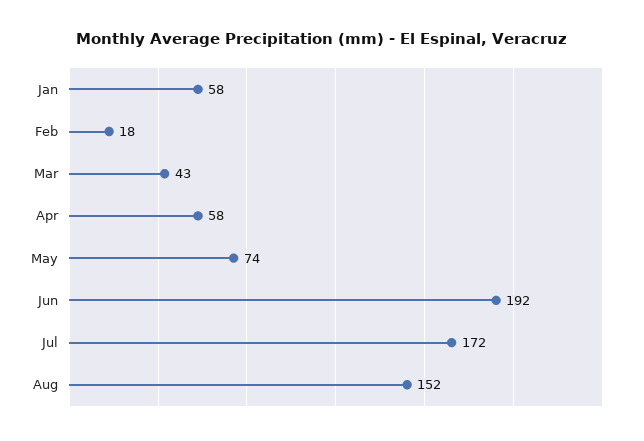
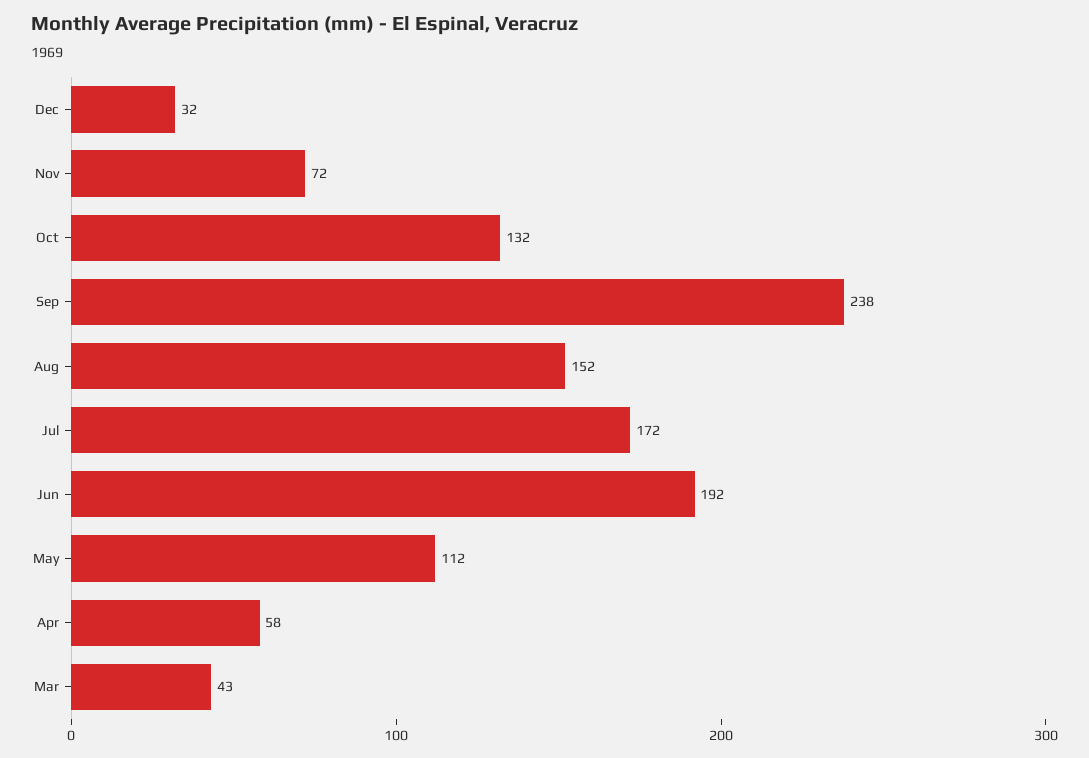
Jan: 58 -> none
Feb: 18 -> none
May: 74 -> 112
Dec: none -> 32
Nov: none -> 72
Oct: none -> 132
Sep: none -> 238

